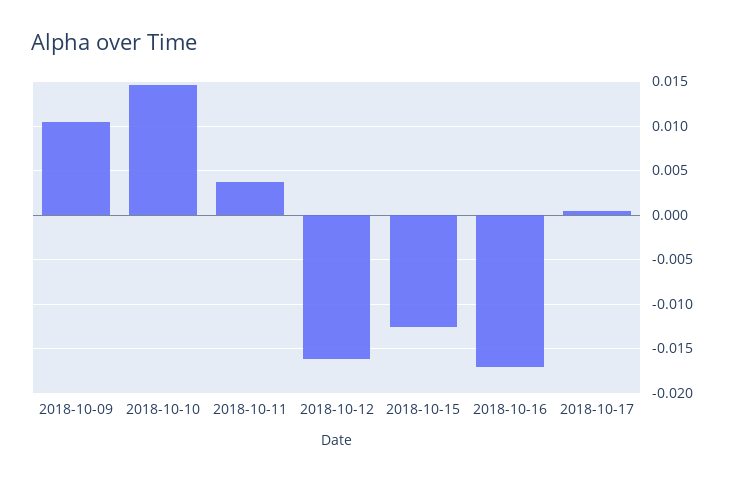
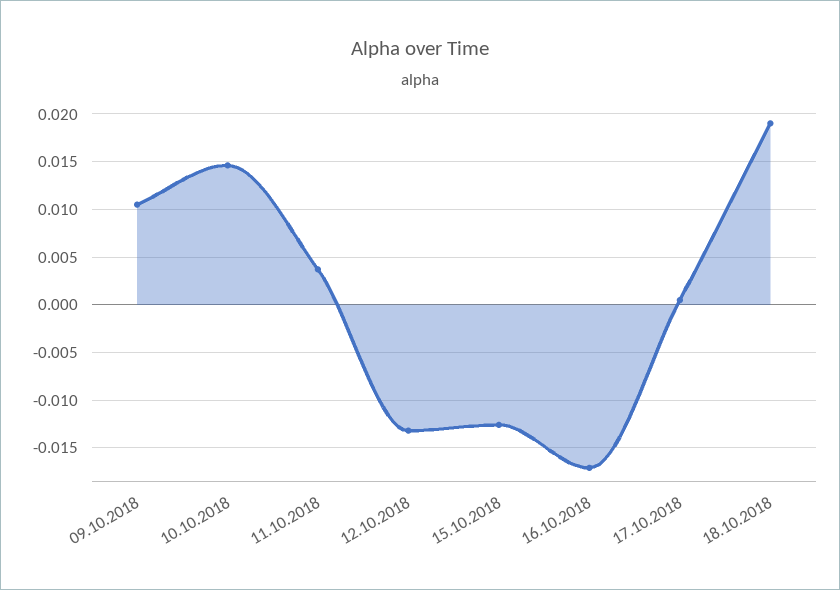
2018-10-12: -0.016 -> -0.013
18.10.2018: none -> 0.019

